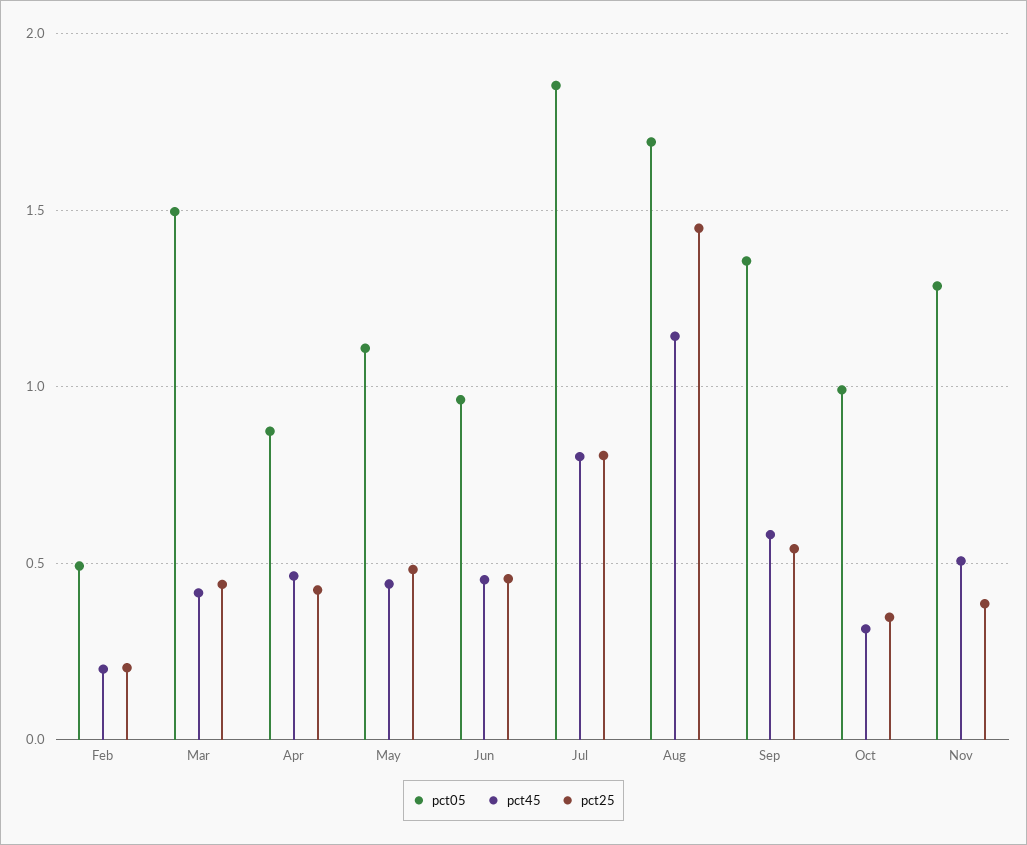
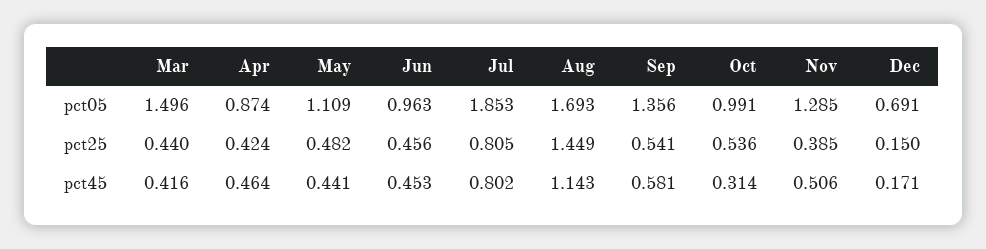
pct05, Feb: 0.5 -> none
pct45, Feb: 0.2 -> none
pct25, Feb: 0.2 -> none
pct25, Oct: 0.35 -> 0.536
pct05, Dec: none -> 0.691
pct25, Dec: none -> 0.15
pct45, Dec: none -> 0.171

